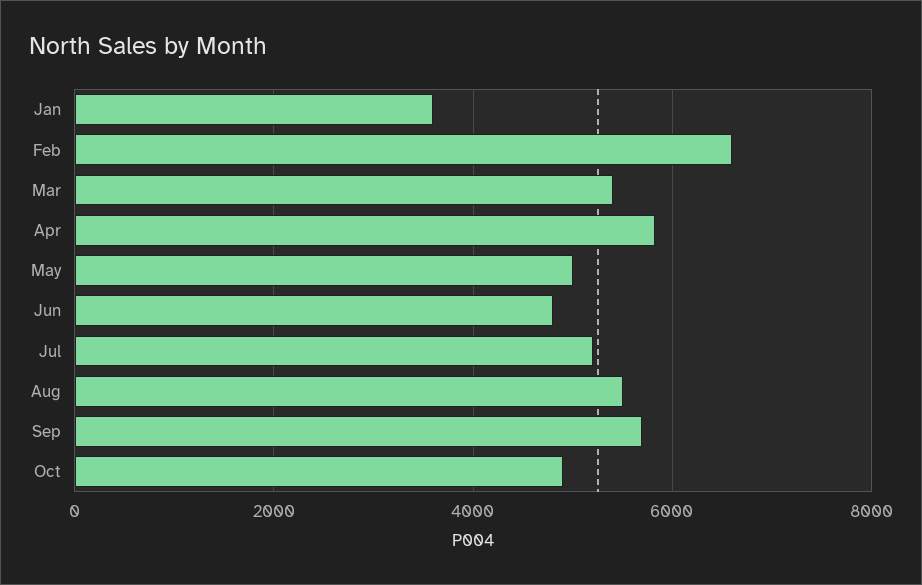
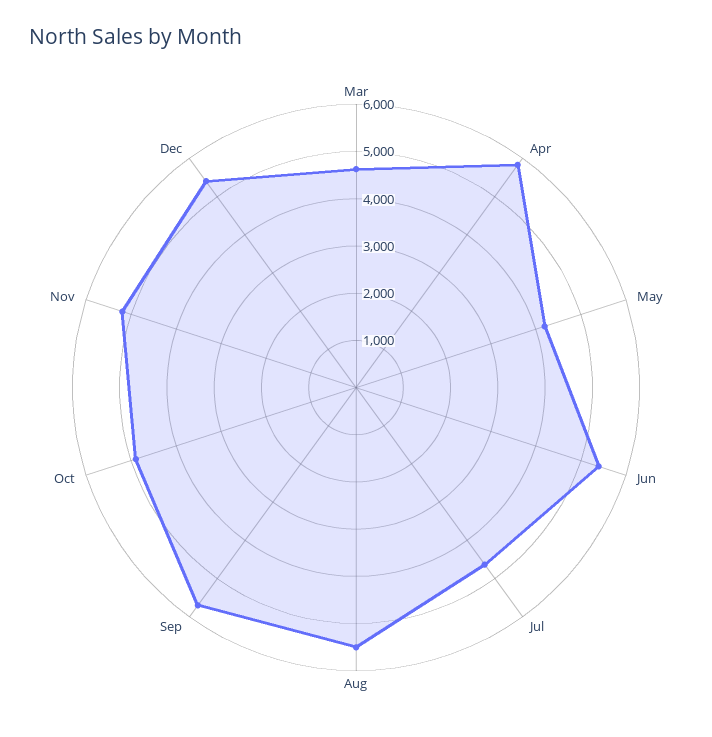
Jan: 3600 -> none
Feb: 6600 -> none
Mar: 5400 -> 4600
May: 5000 -> 4200
Jun: 4800 -> 5400
Jul: 5200 -> 4600
Nov: none -> 5200
Dec: none -> 5400

